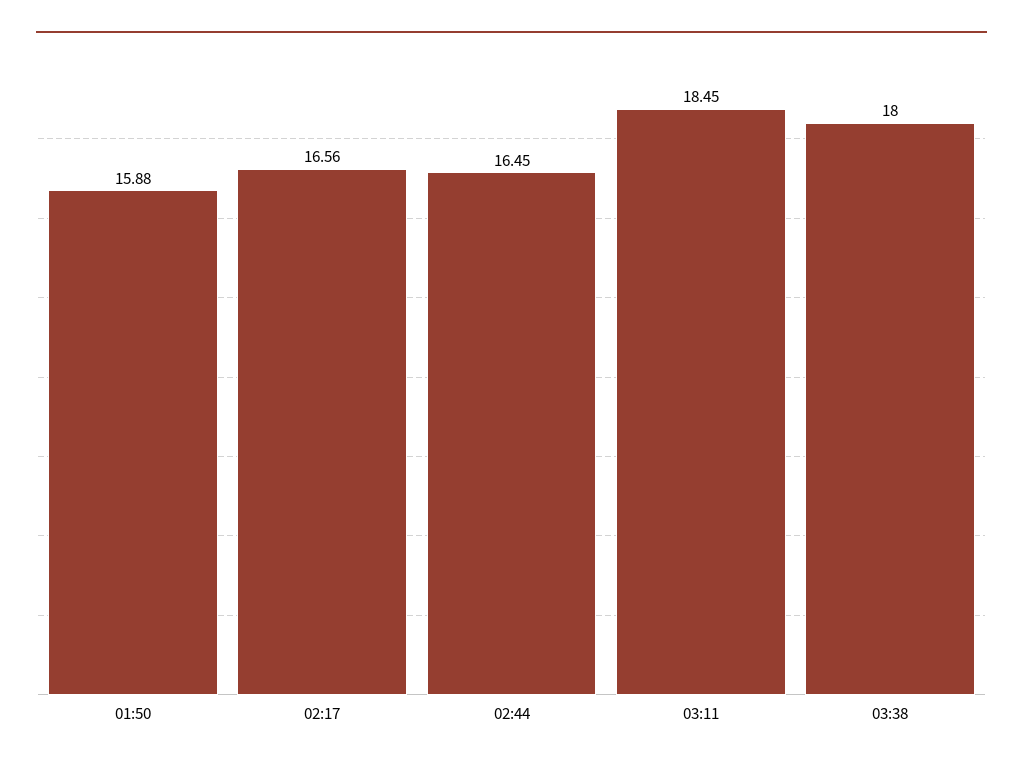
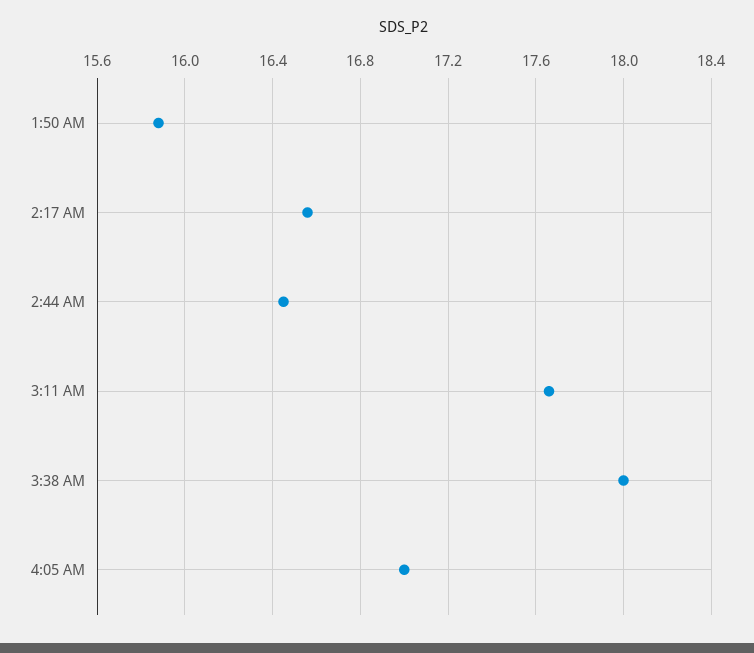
03:11: 18.45 -> 17.65
4:05 AM: none -> 17

